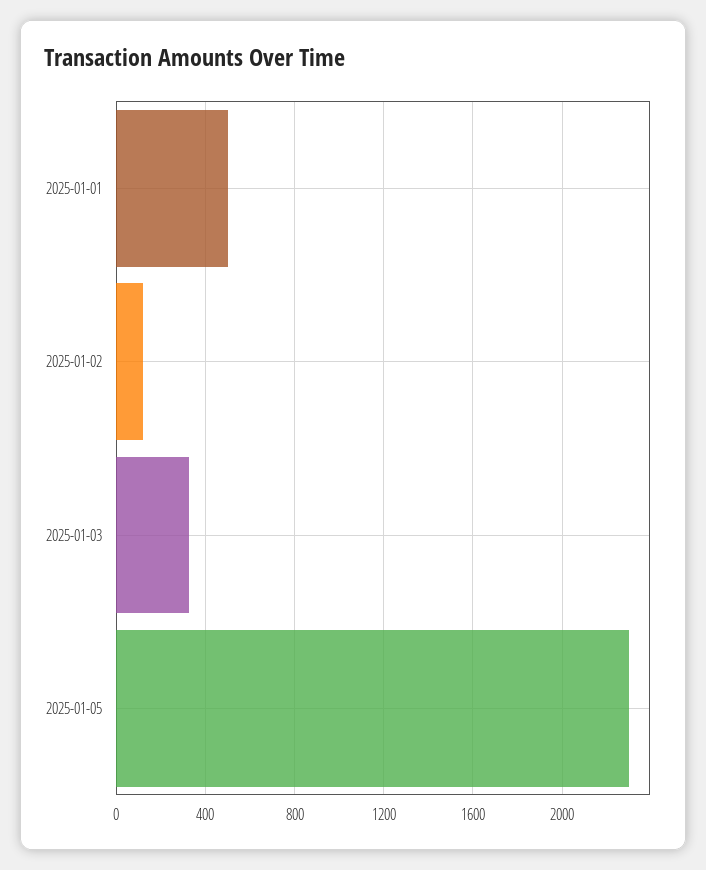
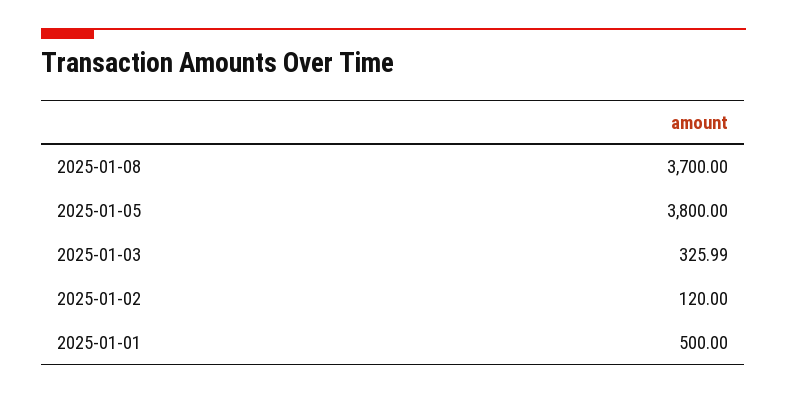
2025-01-05: 2300 -> 3800
2025-01-08: none -> 3700

